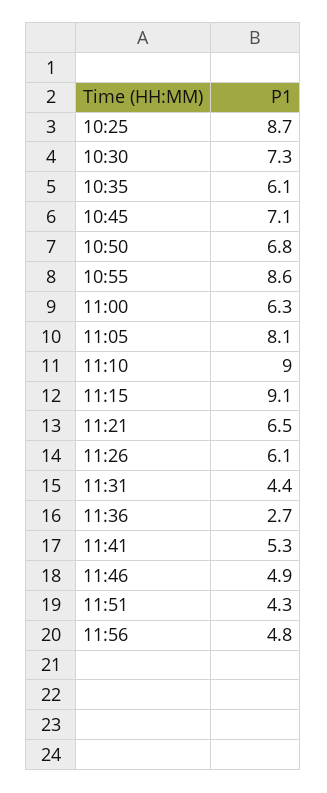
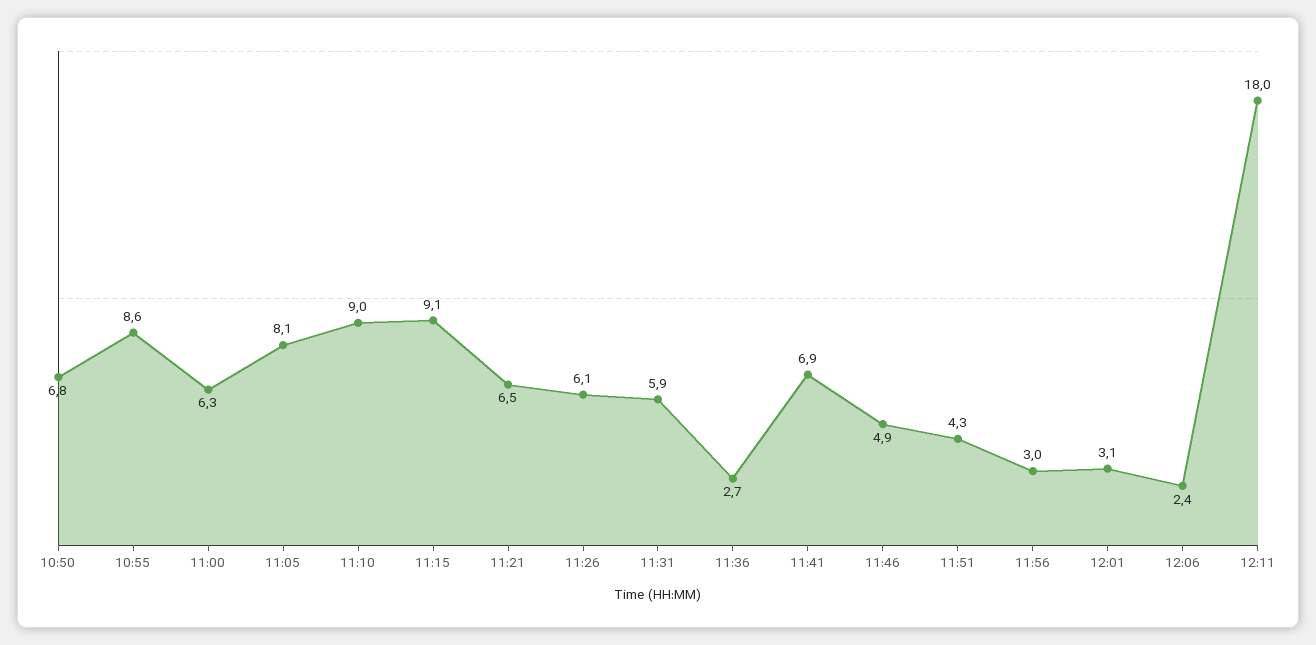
10:25: 8.7 -> none
10:30: 7.3 -> none
10:35: 6.1 -> none
10:45: 7.1 -> none
11:31: 4.4 -> 5.9
11:41: 5.3 -> 6.9
11:56: 4.8 -> 3
12:01: none -> 3.1
12:06: none -> 2.4
12:11: none -> 18

